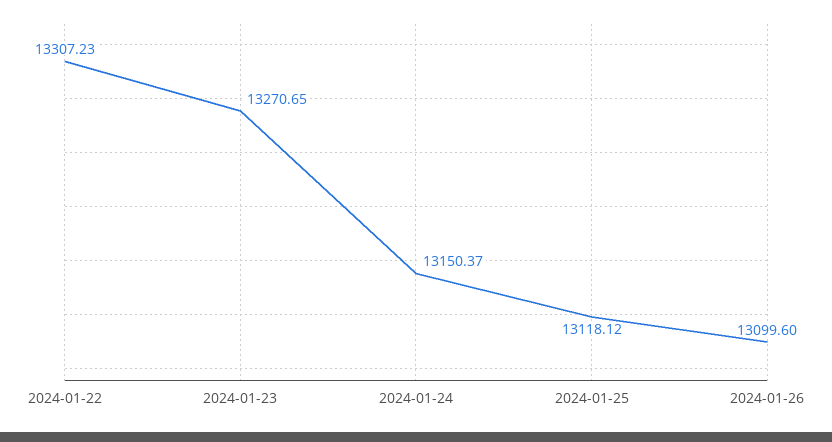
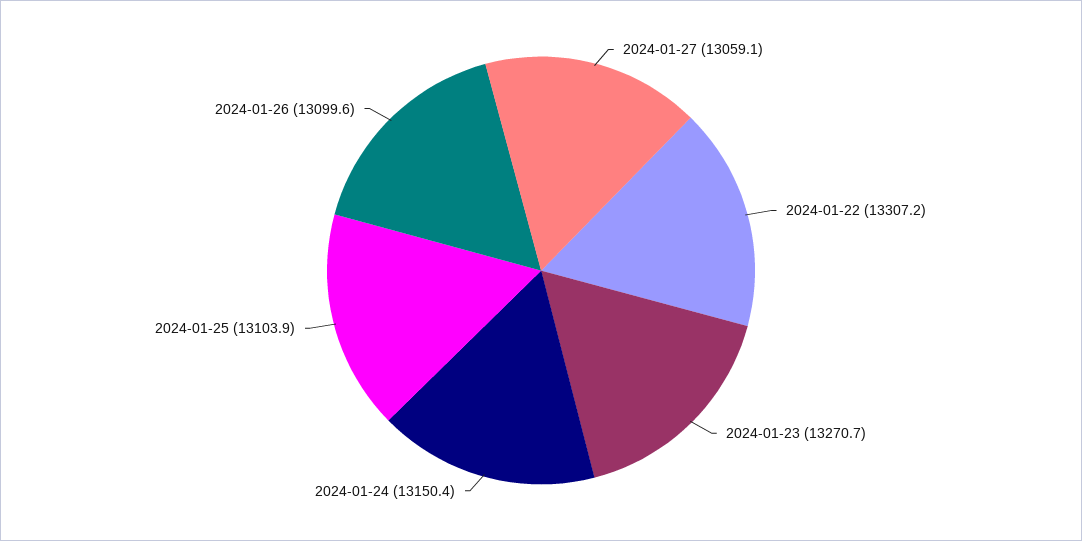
2024-01-25: 13118.12 -> 13103.9
2024-01-27: none -> 13059.1

